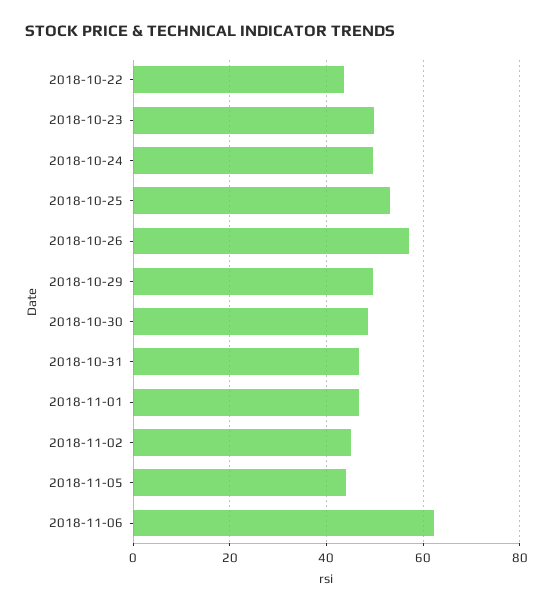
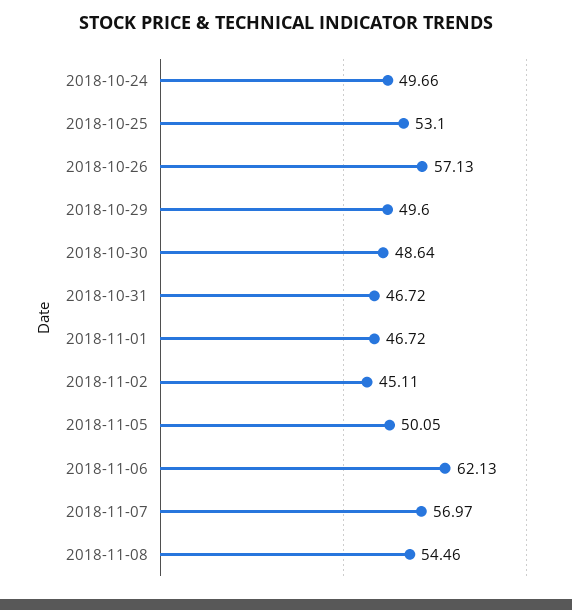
2018-10-22: 44 -> none
2018-10-23: 50 -> none
2018-11-05: 44 -> 50.05
2018-11-07: none -> 56.97
2018-11-08: none -> 54.46

